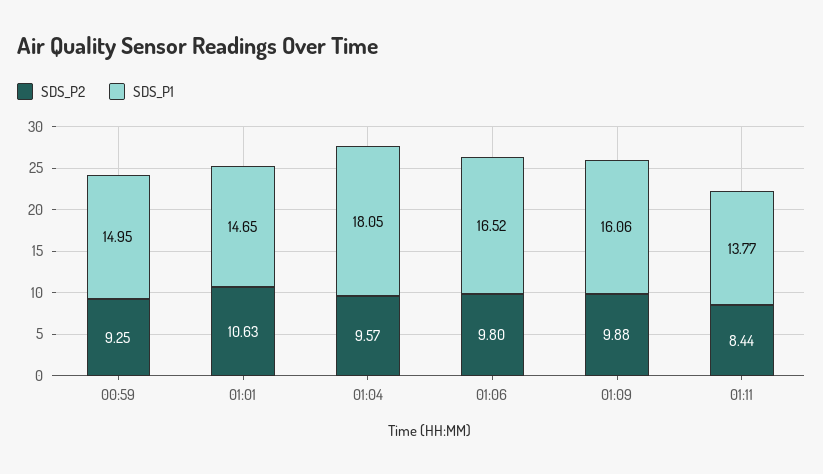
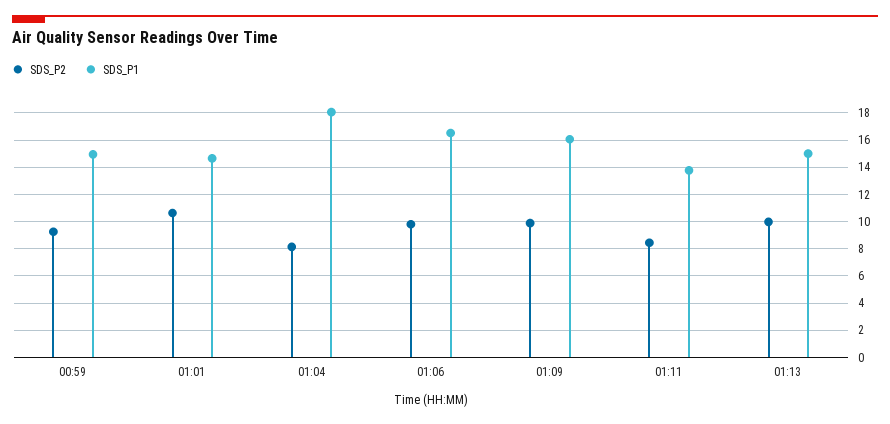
SDS_P2, 01:04: 9.57 -> 8
SDS_P2, 01:13: none -> 10
SDS_P1, 01:13: none -> 15

